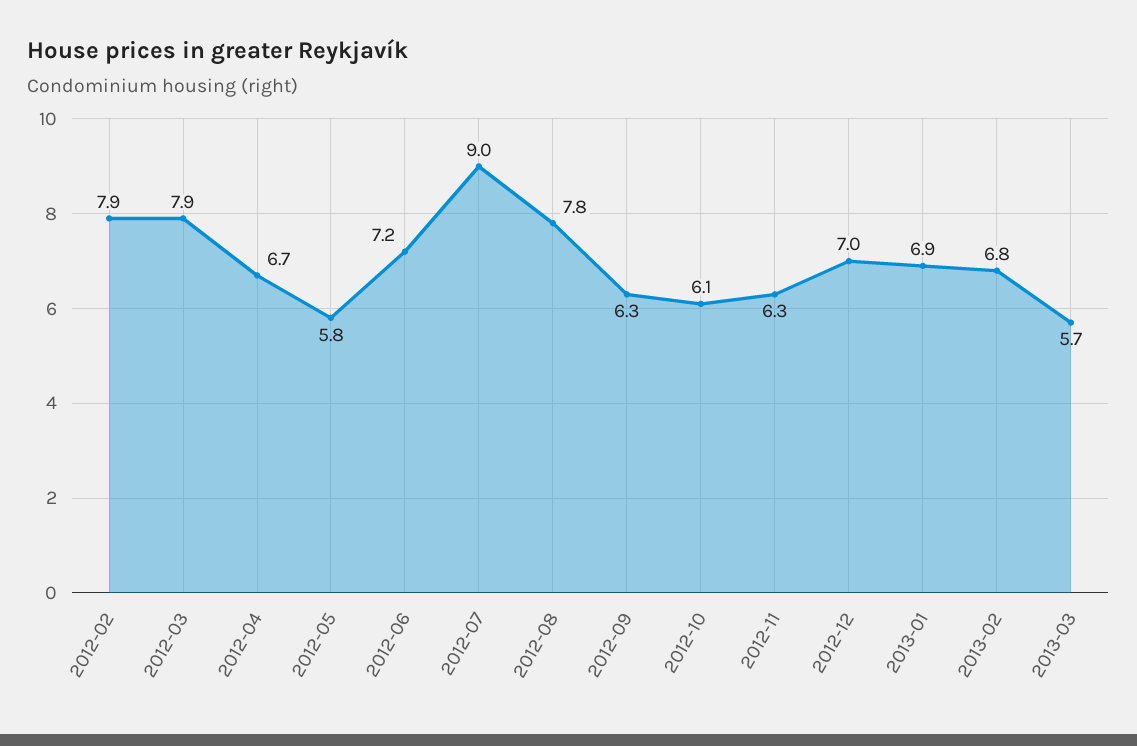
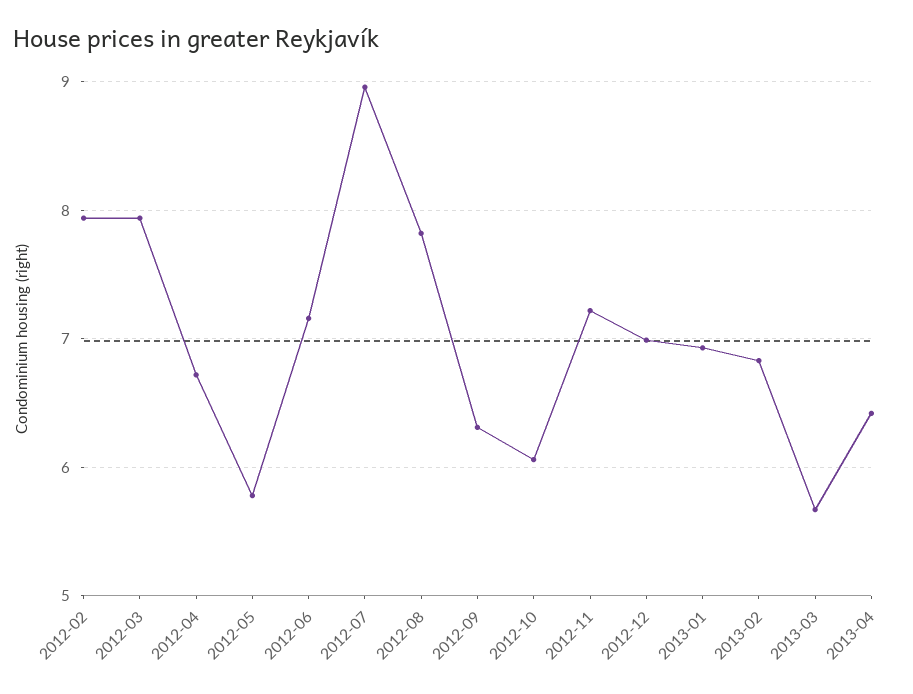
2012-11: 6.3 -> 7.2
2013-04: none -> 6.4

